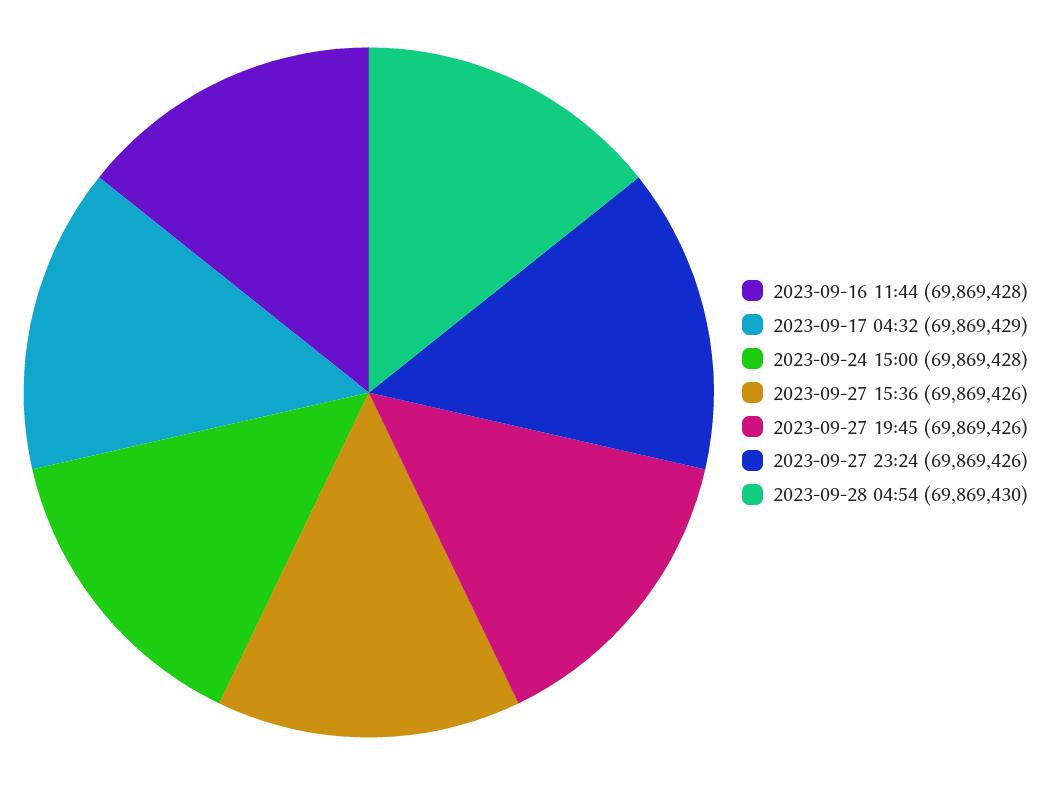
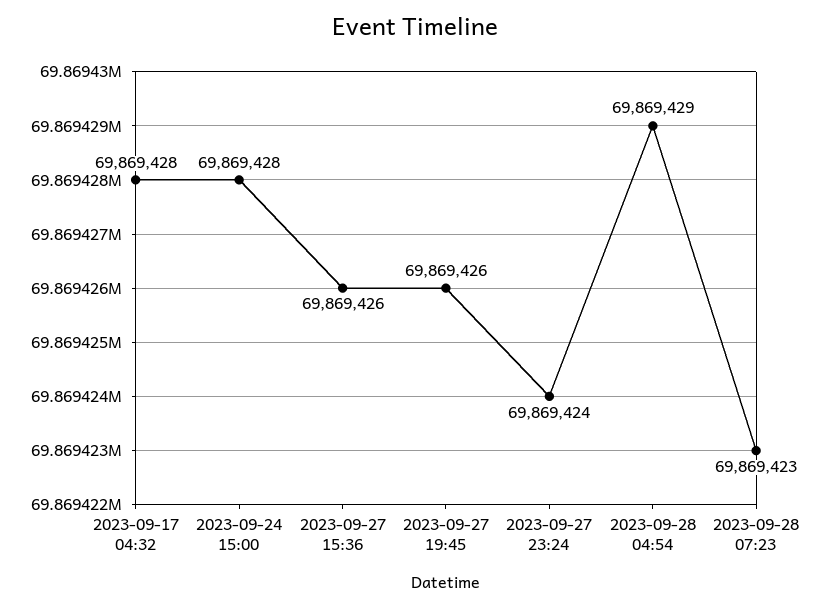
2023-09-16 11:44: 69869428 -> none
2023-09-17 04:32: 69869429 -> 69869428
2023-09-27 23:24: 69869426 -> 69869424
2023-09-28 04:54: 69869430 -> 69869429
2023-09-28 07:23: none -> 69869423

